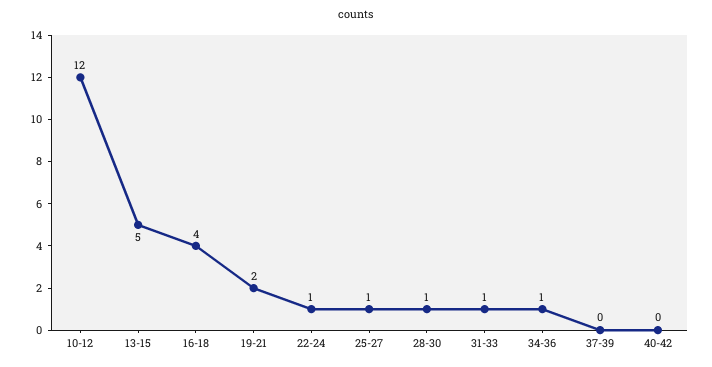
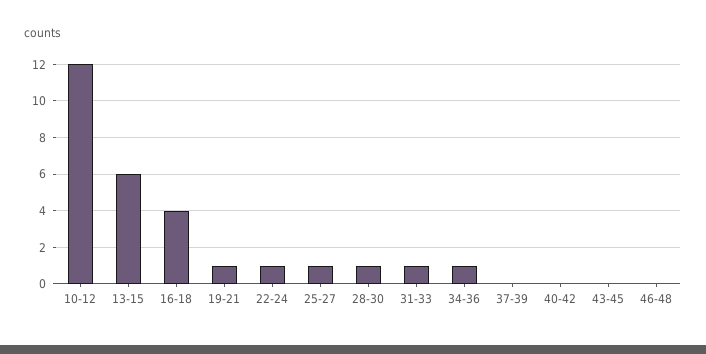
13-15: 5 -> 6
19-21: 2 -> 1
43-45: none -> 0
46-48: none -> 0

